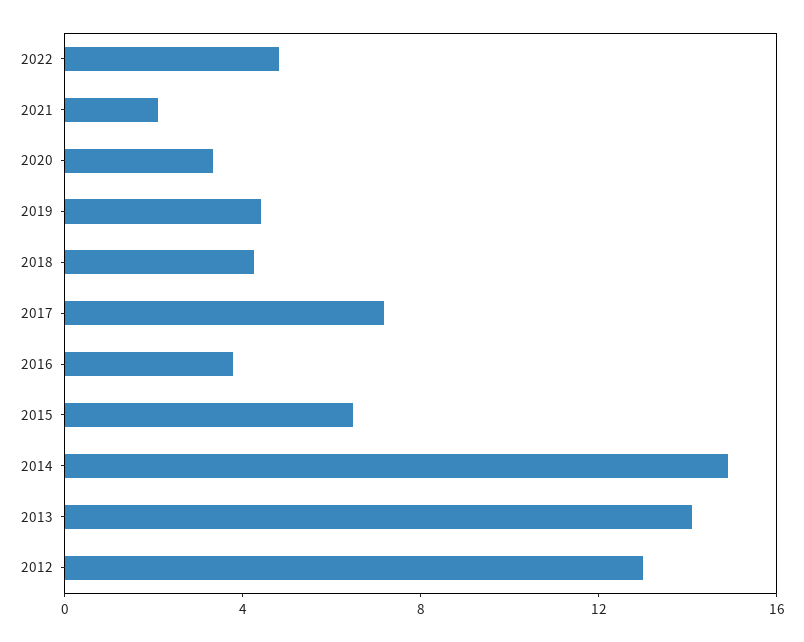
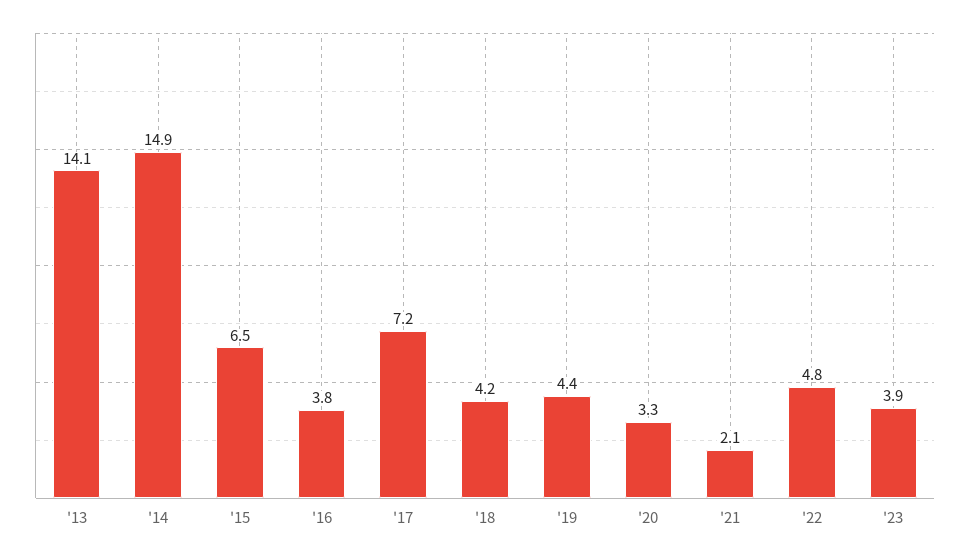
2012: 13 -> none
'23: none -> 3.9

